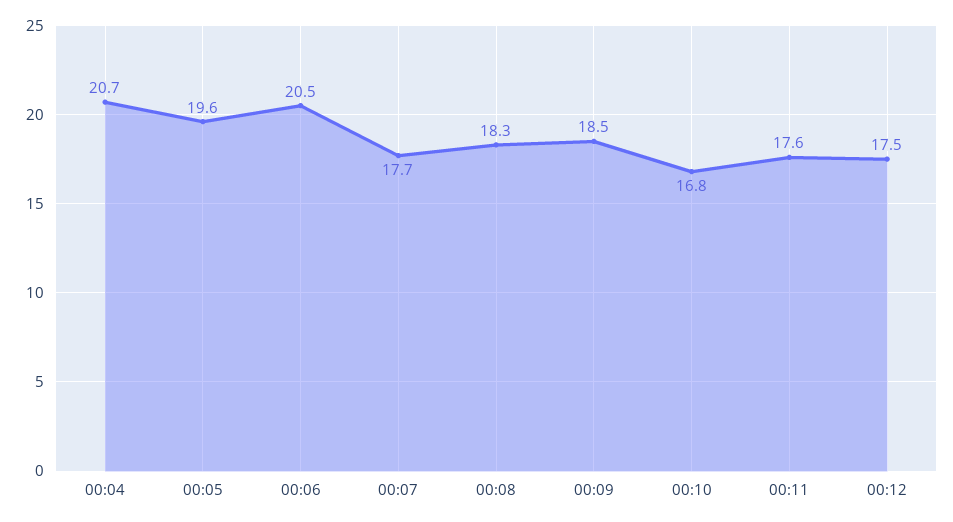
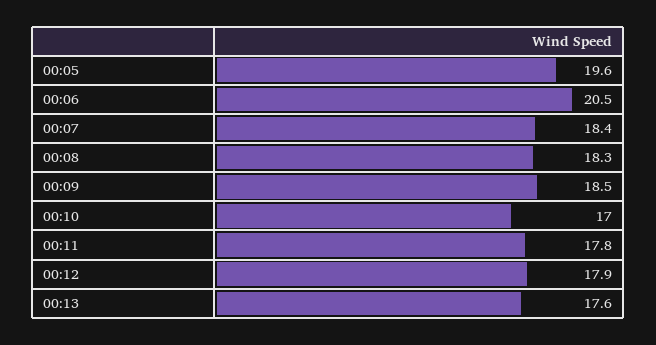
00:04: 20.7 -> none
00:07: 17.7 -> 18.4
00:10: 16.8 -> 17
00:11: 17.6 -> 17.8
00:12: 17.5 -> 17.9
00:13: none -> 17.6

